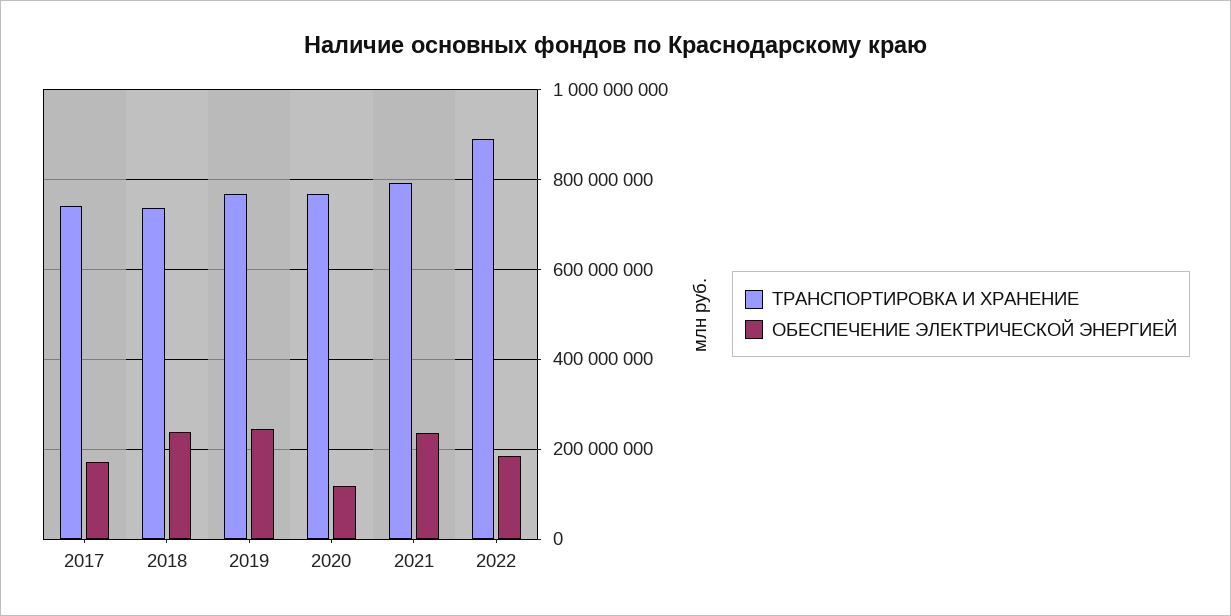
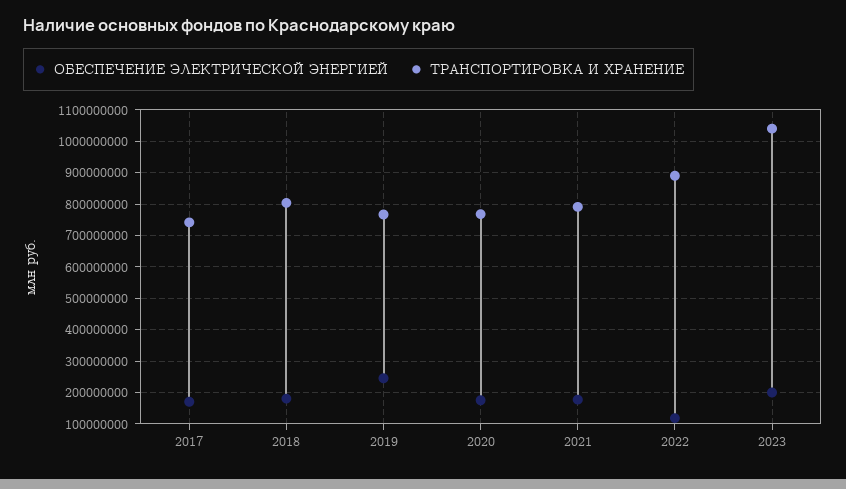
ТРАНСПОРТИРОВКА И ХРАНЕНИЕ, 2018: 740000000 -> 800000000
ОБЕСПЕЧЕНИЕ ЭЛЕКТРИЧЕСКОЙ ЭНЕРГИЕЙ, 2018: 240000000 -> 180000000
ОБЕСПЕЧЕНИЕ ЭЛЕКТРИЧЕСКОЙ ЭНЕРГИЕЙ, 2020: 120000000 -> 180000000
ОБЕСПЕЧЕНИЕ ЭЛЕКТРИЧЕСКОЙ ЭНЕРГИЕЙ, 2021: 240000000 -> 180000000
ОБЕСПЕЧЕНИЕ ЭЛЕКТРИЧЕСКОЙ ЭНЕРГИЕЙ, 2022: 180000000 -> 120000000
ОБЕСПЕЧЕНИЕ ЭЛЕКТРИЧЕСКОЙ ЭНЕРГИЕЙ, 2023: none -> 200000000
ТРАНСПОРТИРОВКА И ХРАНЕНИЕ, 2023: none -> 1040000000

